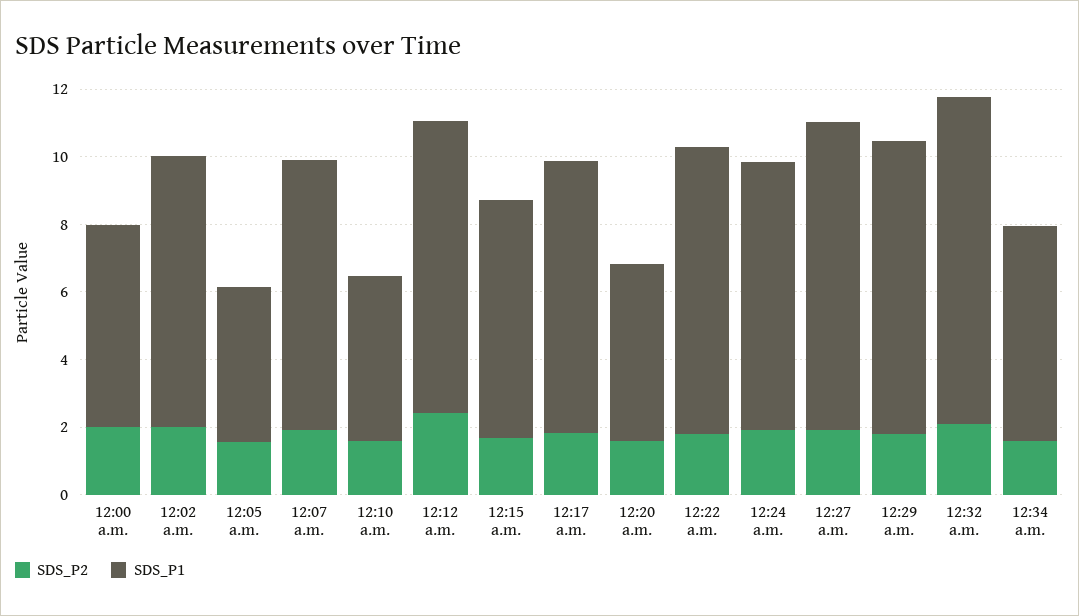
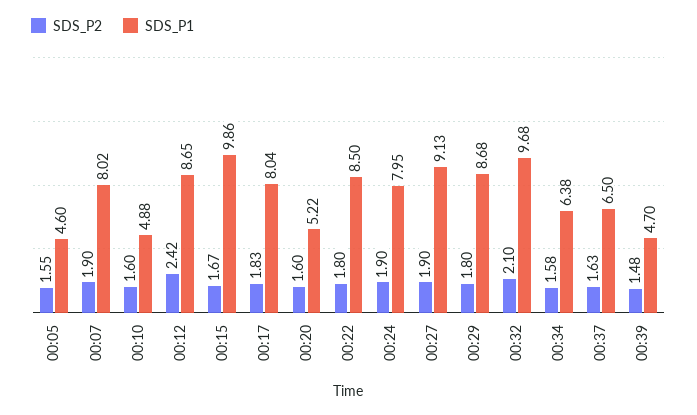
SDS_P2, 12:00 a.m.: 2 -> none
SDS_P1, 12:00 a.m.: 6 -> none
SDS_P2, 12:02 a.m.: 2 -> none
SDS_P1, 12:02 a.m.: 8 -> none
SDS_P1, 12:15 a.m.: 7 -> 9.86
SDS_P2, 00:37: none -> 1.63
SDS_P1, 00:37: none -> 6.5
SDS_P2, 00:39: none -> 1.48
SDS_P1, 00:39: none -> 4.7

